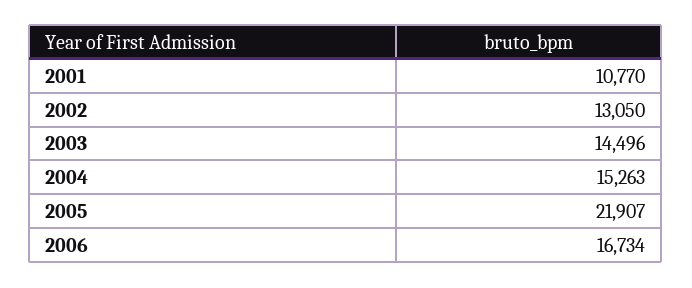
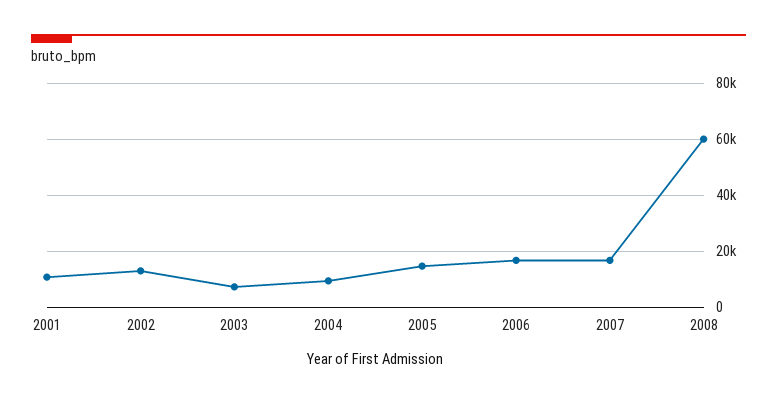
2003: 14496 -> 7500
2004: 15263 -> 10000
2005: 21907 -> 15000
2007: none -> 17500
2008: none -> 60000

